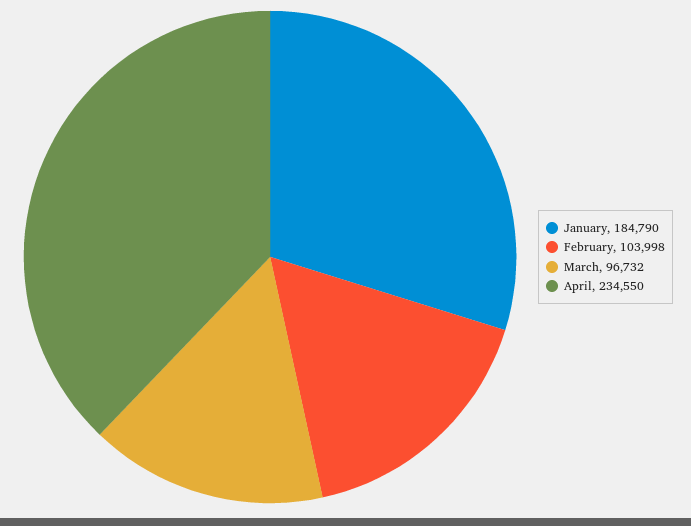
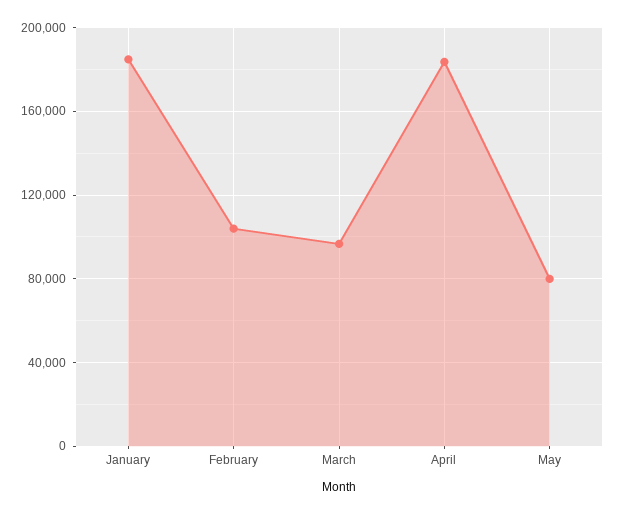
April: 234550 -> 185000
May: none -> 80000

